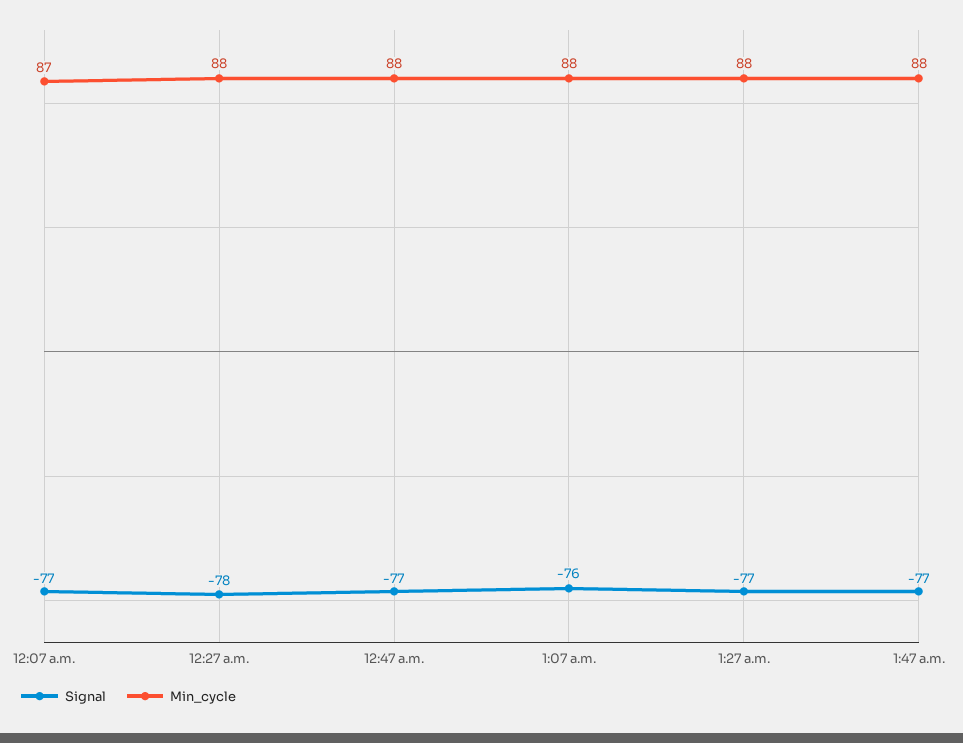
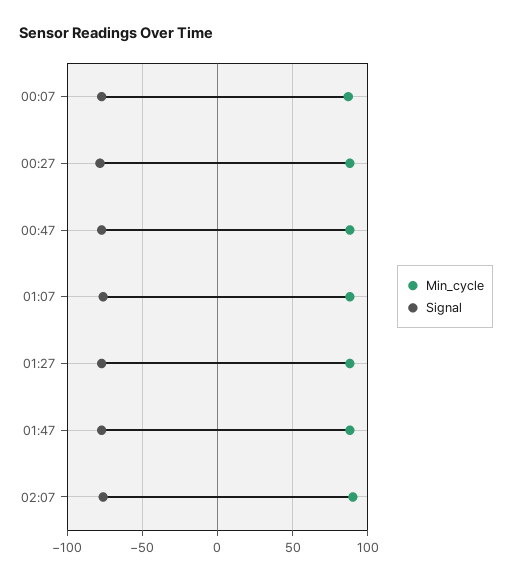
Min_cycle, 02:07: none -> 90
Signal, 02:07: none -> -75

